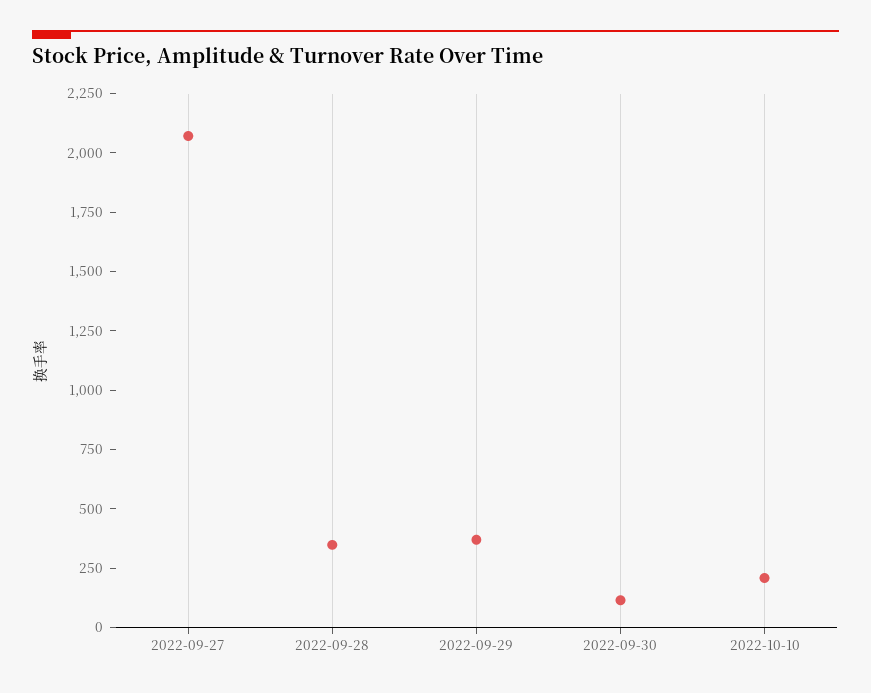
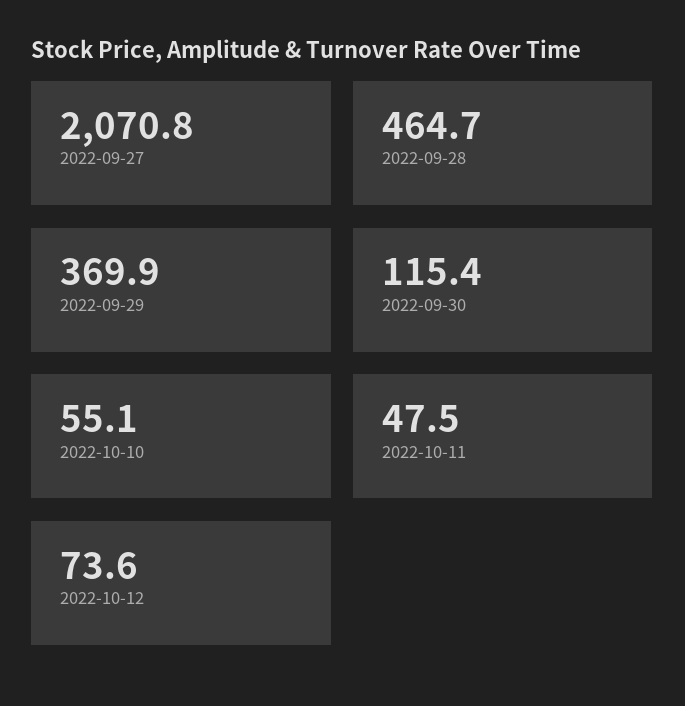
2022-09-28: 350 -> 464.7
2022-10-10: 200 -> 55.1
2022-10-11: none -> 47.5
2022-10-12: none -> 73.6

